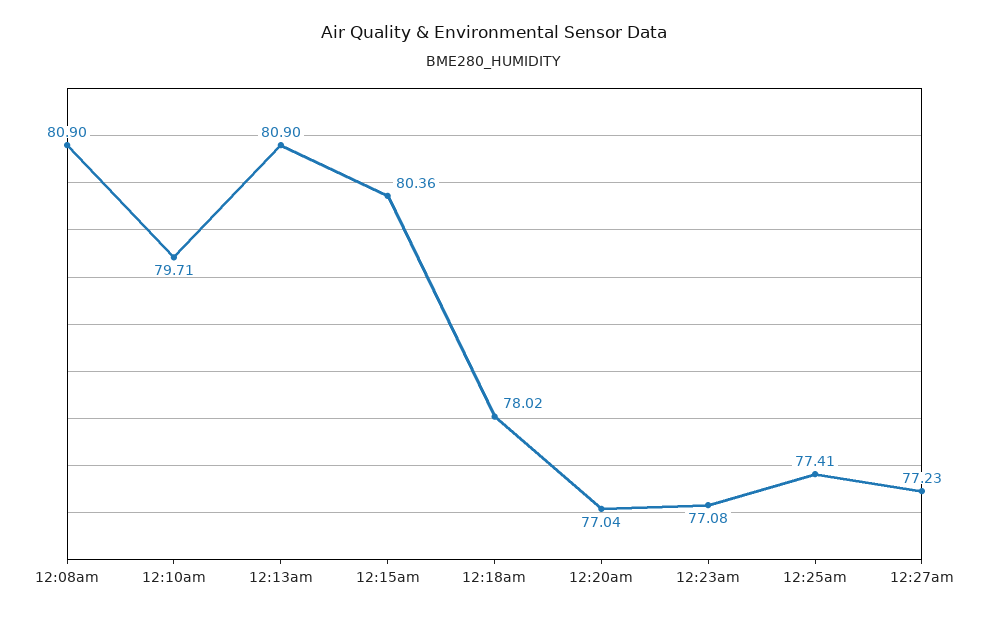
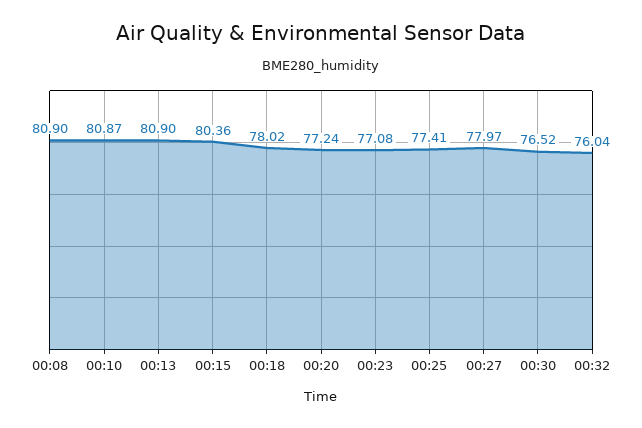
12:10am: 79.71 -> 80.87
12:20am: 77.04 -> 77.24
12:27am: 77.23 -> 77.97
00:30: none -> 76.52
00:32: none -> 76.04

